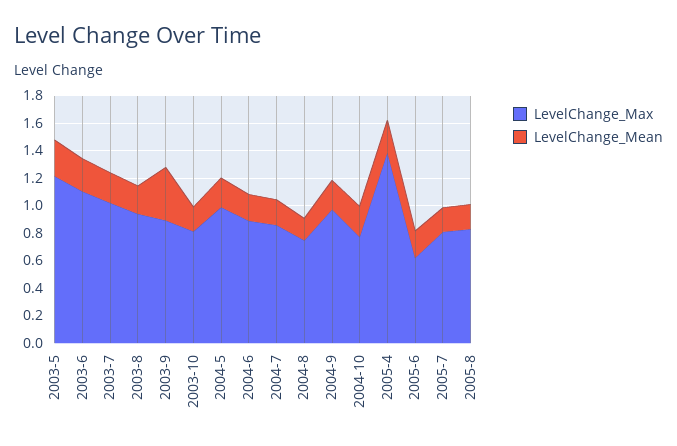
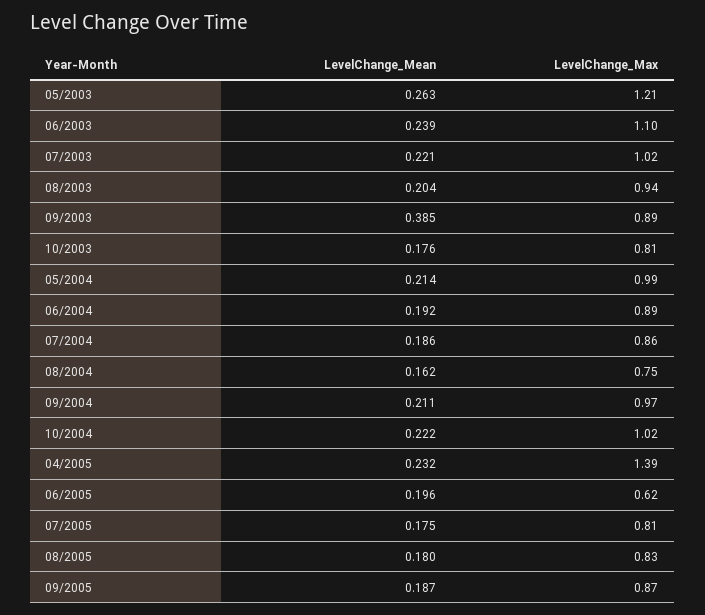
LevelChange_Max, 2004-10: 0.8 -> 1.02
LevelChange_Mean, 09/2005: none -> 0.187
LevelChange_Max, 09/2005: none -> 0.87

